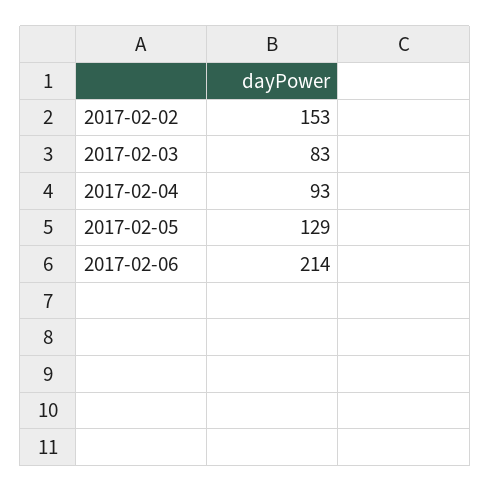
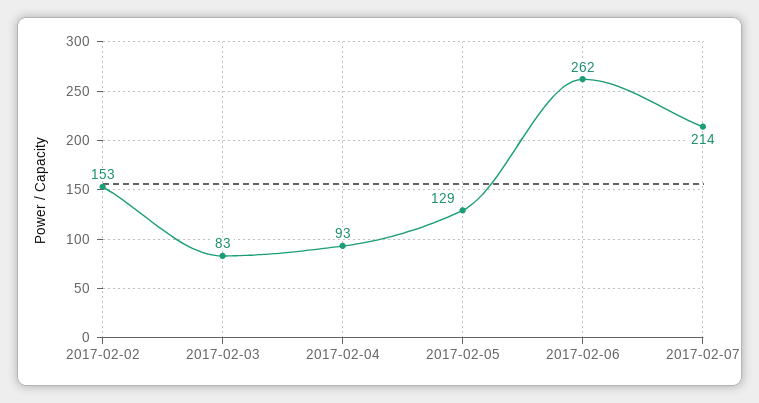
2017-02-06: 214 -> 262
2017-02-07: none -> 214

